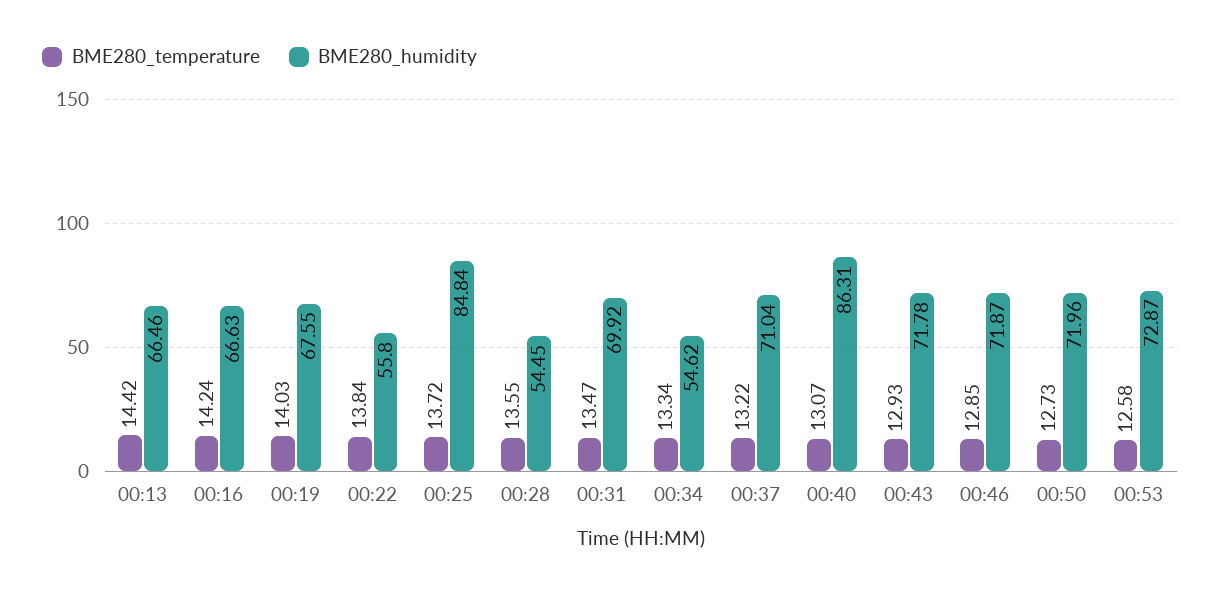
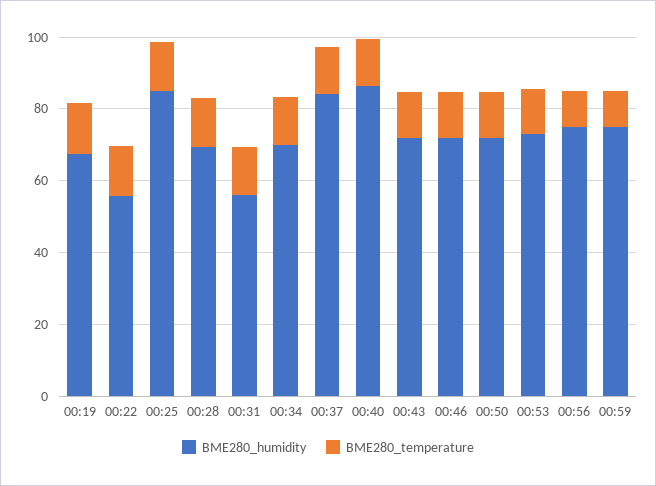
BME280_temperature, 00:13: 14.42 -> none
BME280_humidity, 00:13: 66.46 -> none
BME280_temperature, 00:16: 14.24 -> none
BME280_humidity, 00:16: 66.63 -> none
BME280_humidity, 00:28: 54.45 -> 70
BME280_humidity, 00:31: 69.92 -> 55
BME280_humidity, 00:34: 54.62 -> 70
BME280_humidity, 00:37: 71.04 -> 85
BME280_humidity, 00:56: none -> 75
BME280_temperature, 00:56: none -> 10
BME280_humidity, 00:59: none -> 75
BME280_temperature, 00:59: none -> 10

